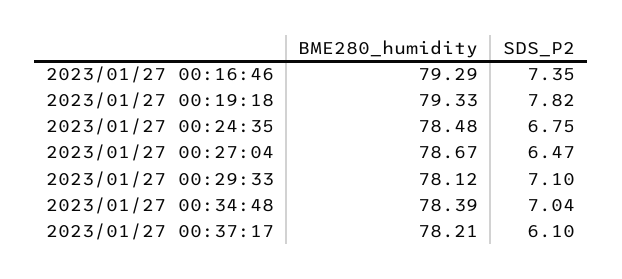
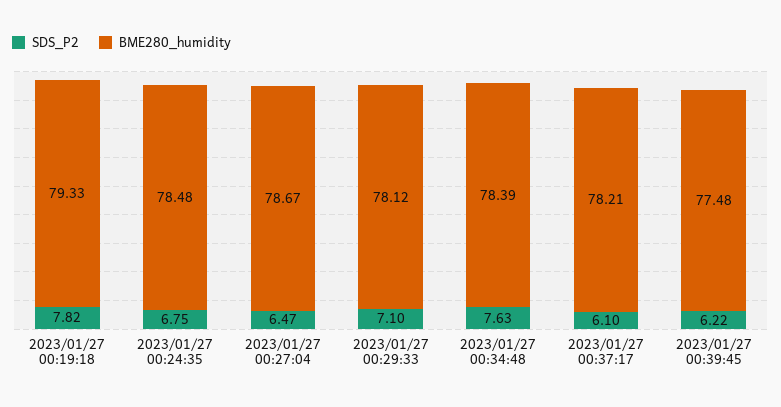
BME280_humidity, 2023/01/27 00:16:46: 79.29 -> none
SDS_P2, 2023/01/27 00:16:46: 7.35 -> none
SDS_P2, 2023/01/27 00:34:48: 7.04 -> 7.63
SDS_P2, 2023/01/27 00:39:45: none -> 6.22
BME280_humidity, 2023/01/27 00:39:45: none -> 77.48

